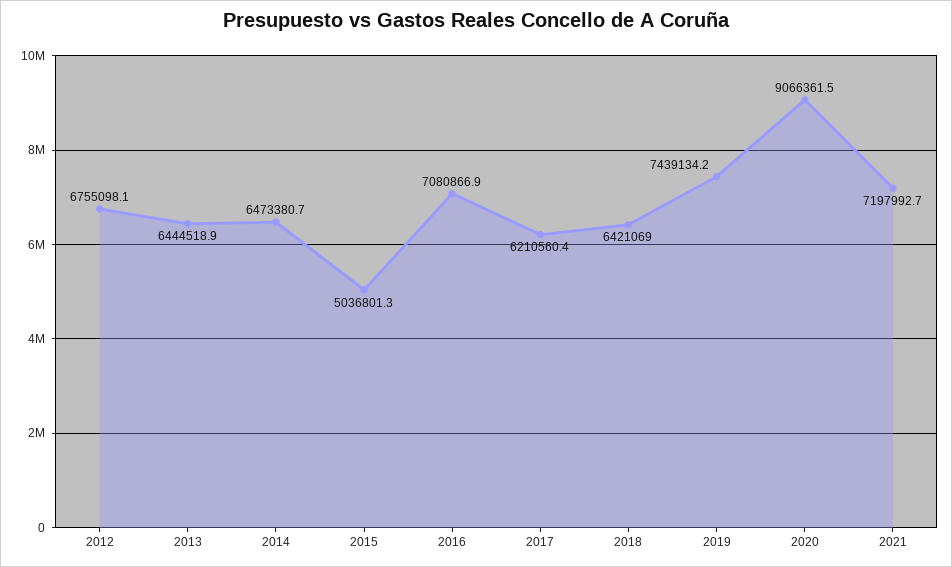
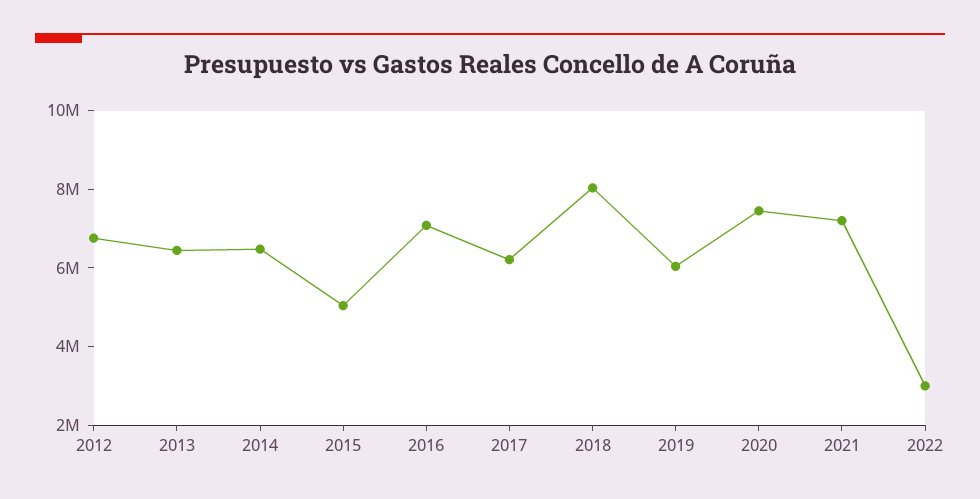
2018: 6421069 -> 8000000
2019: 7439134.2 -> 6000000
2020: 9066361.5 -> 7500000
2022: none -> 3000000

